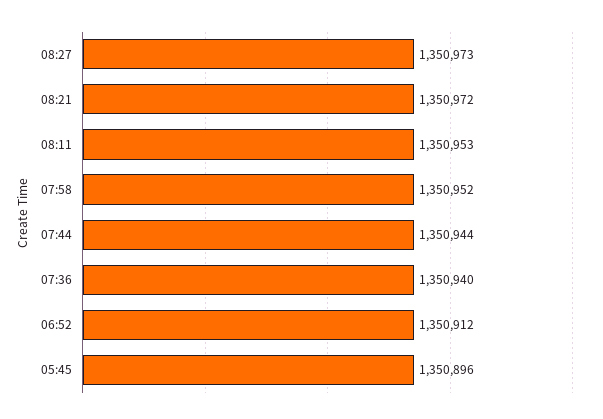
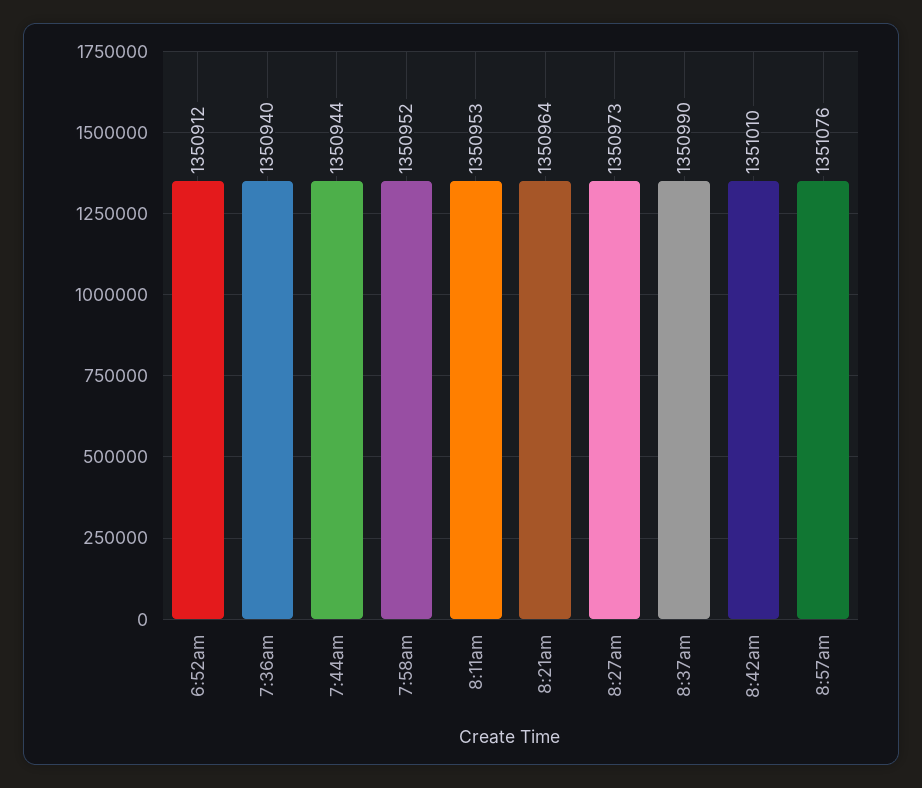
08:21: 1350972 -> 1350964
05:45: 1350896 -> none
8:37am: none -> 1350990
8:42am: none -> 1351010
8:57am: none -> 1351076

